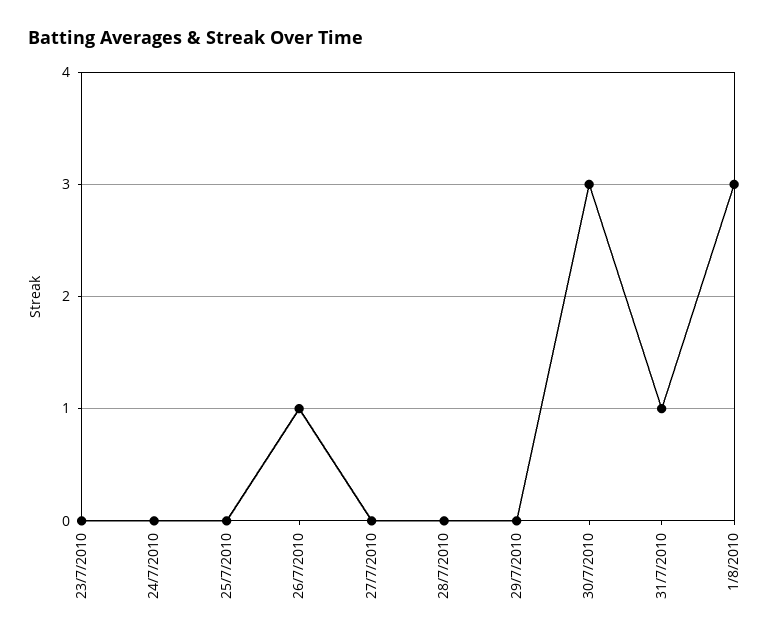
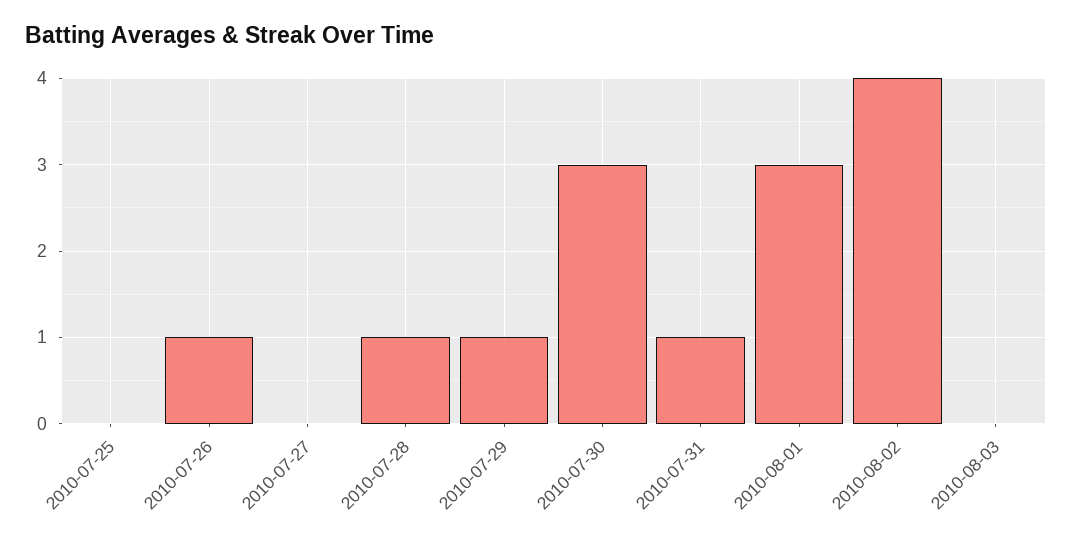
23/7/2010: 0 -> none
24/7/2010: 0 -> none
28/7/2010: 0 -> 1
29/7/2010: 0 -> 1
2010-08-02: none -> 4
2010-08-03: none -> 0

